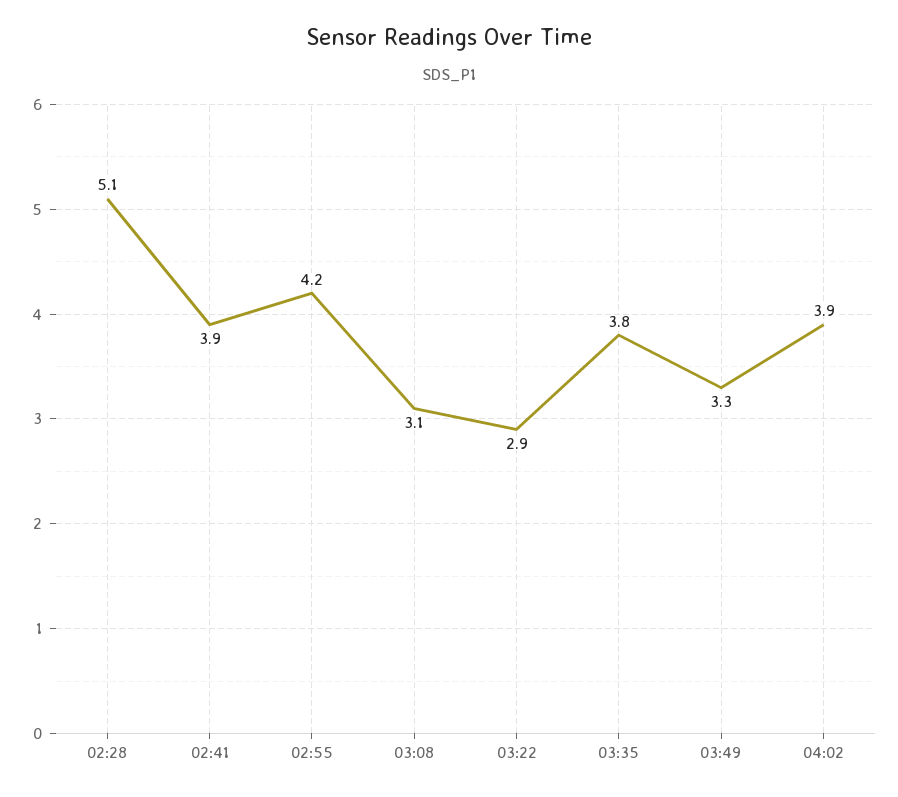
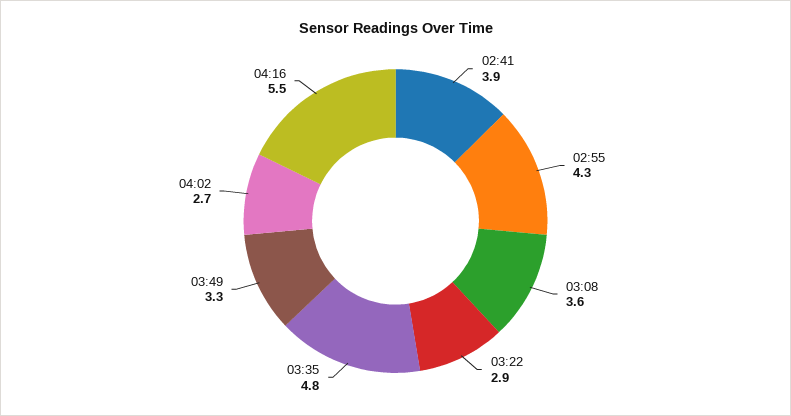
02:28: 5.1 -> none
02:55: 4.2 -> 4.3
03:08: 3.1 -> 3.6
03:35: 3.8 -> 4.8
04:02: 3.9 -> 2.7
04:16: none -> 5.5

